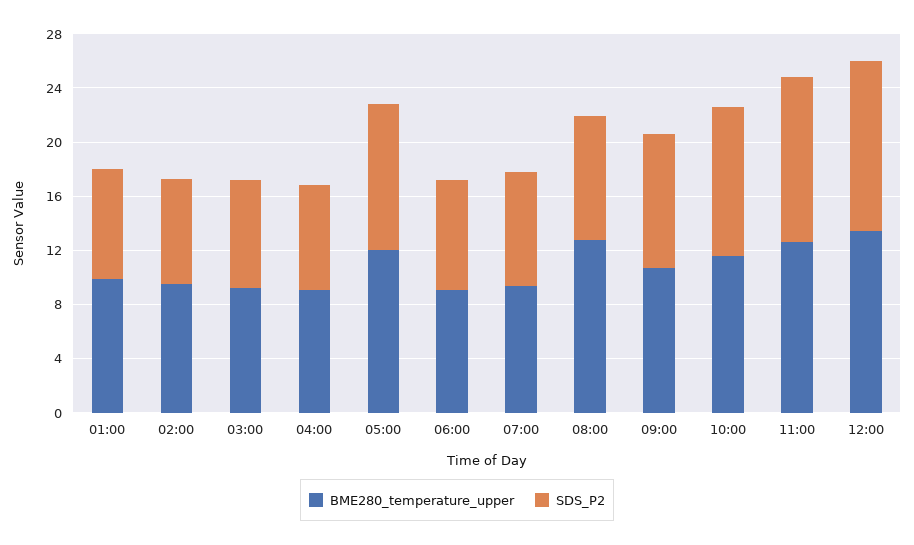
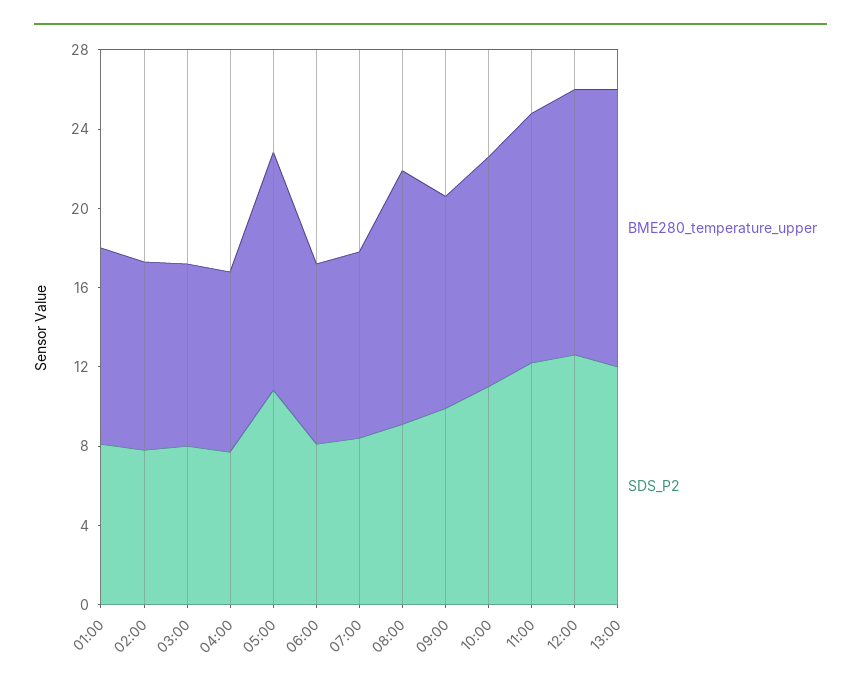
BME280_temperature_upper, 13:00: none -> 14
SDS_P2, 13:00: none -> 12

